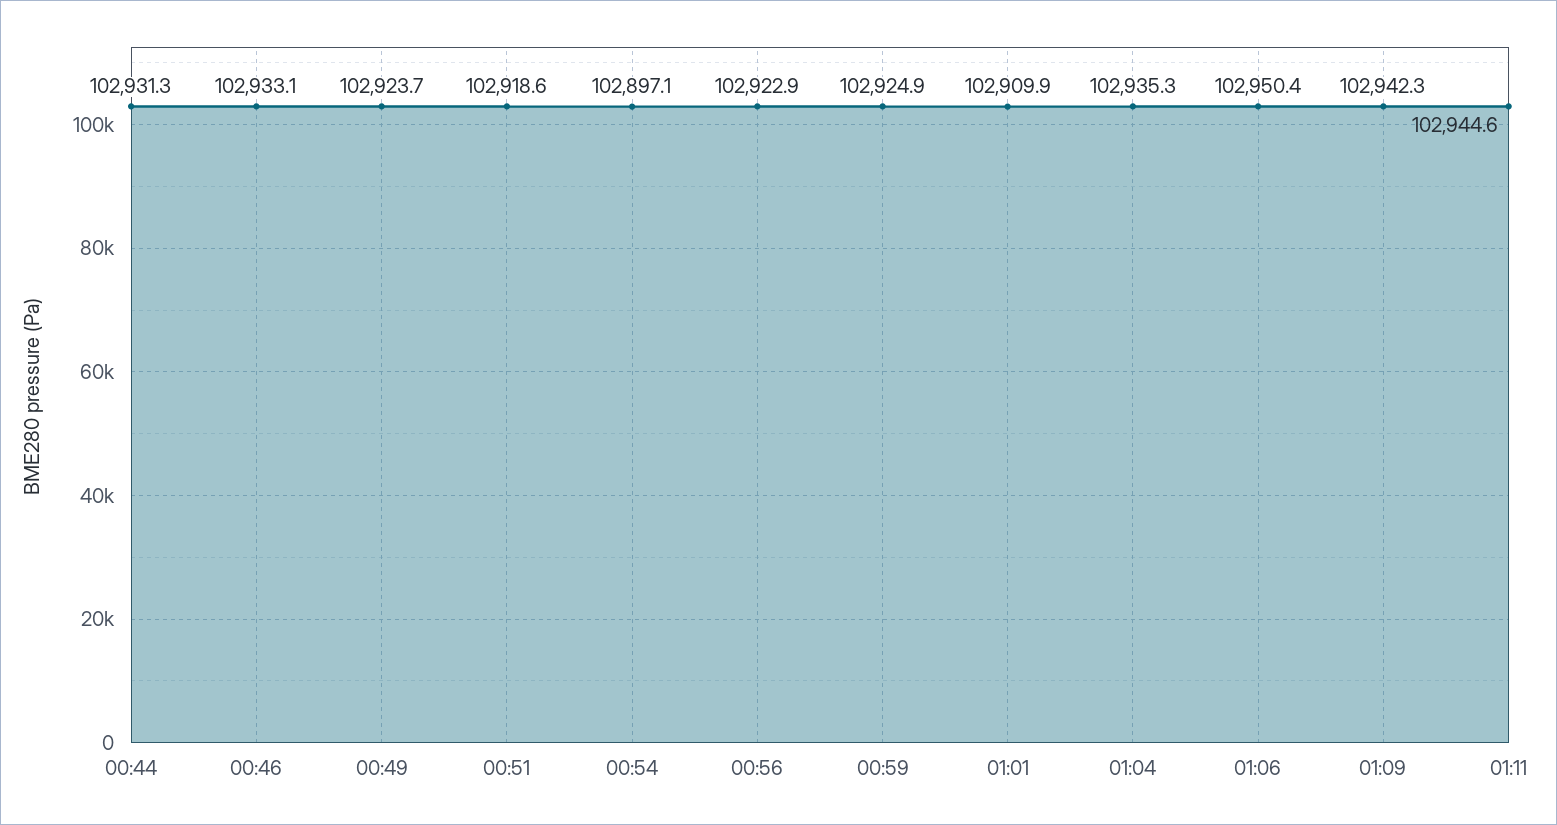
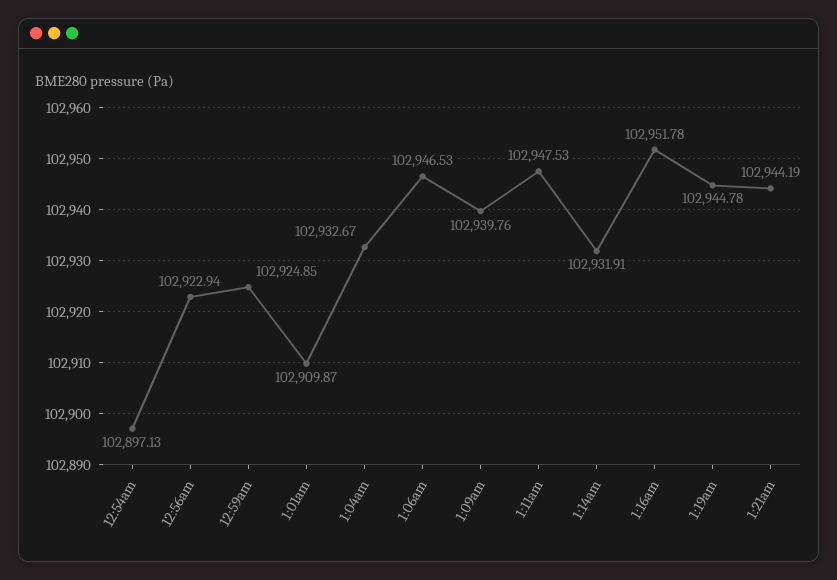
00:44: 102931.3 -> none
00:46: 102933.1 -> none
00:49: 102923.7 -> none
00:51: 102918.6 -> none
01:04: 102935.3 -> 102932.67
01:06: 102950.4 -> 102946.53
01:09: 102942.3 -> 102939.76
01:11: 102944.6 -> 102947.53
1:14am: none -> 102931.91
1:16am: none -> 102951.78
1:19am: none -> 102944.78
1:21am: none -> 102944.19

